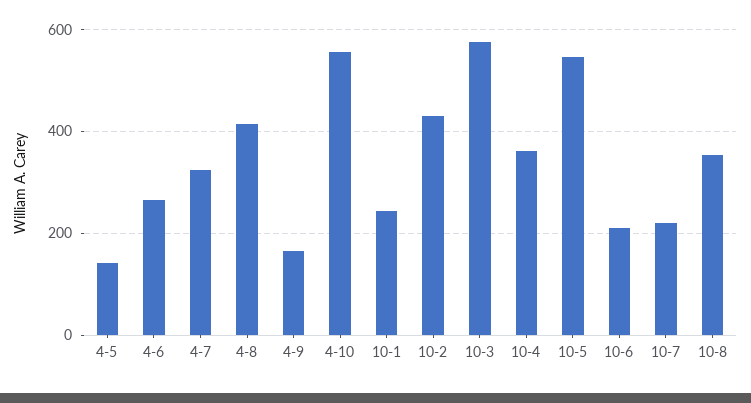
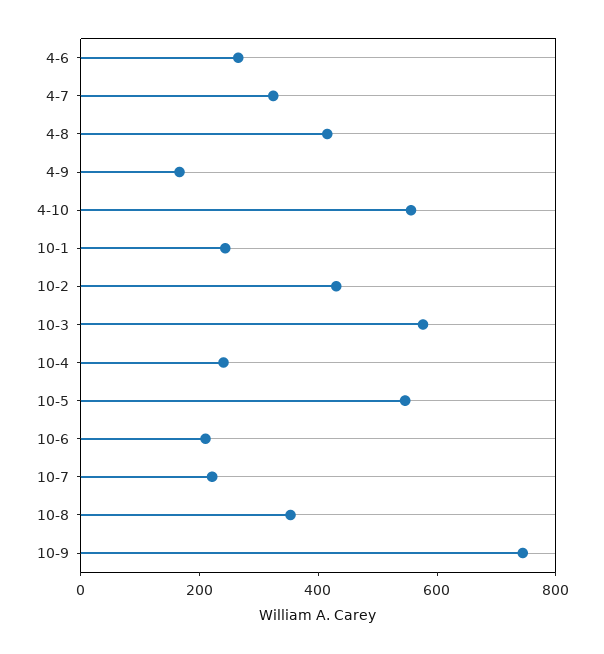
4-5: 140 -> none
10-4: 360 -> 250
10-9: none -> 750

